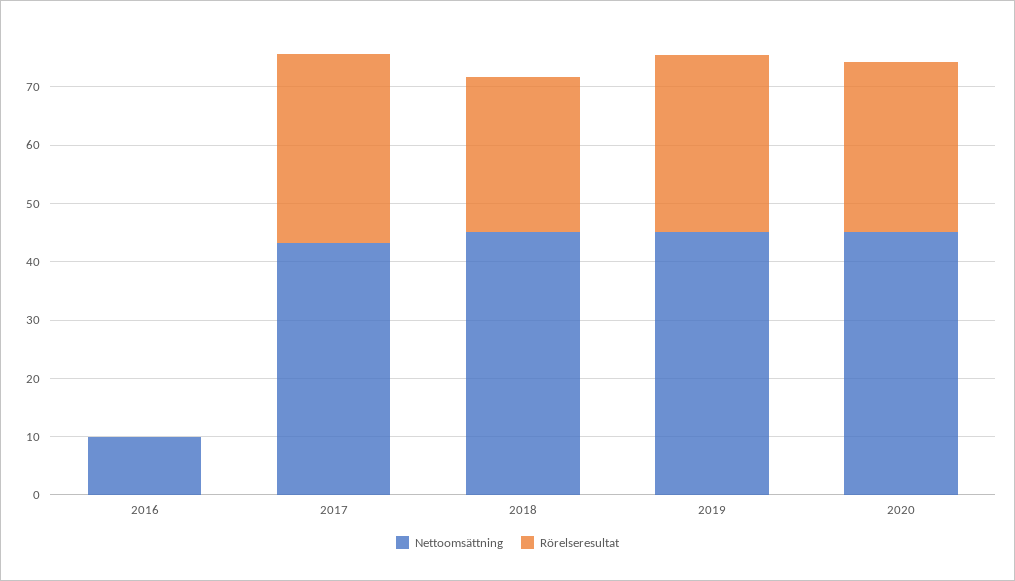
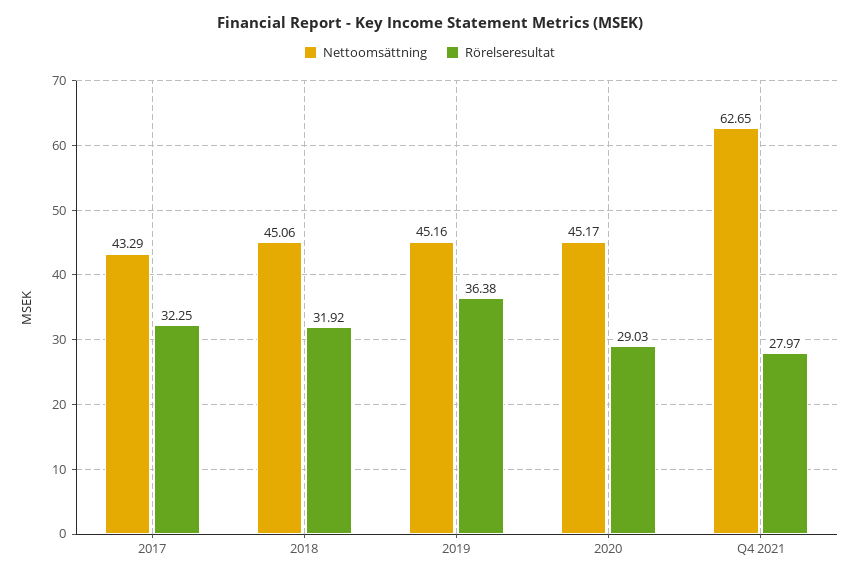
Nettoomsättning, 2016: 10 -> none
Rörelseresultat, 2016: 0 -> none
Rörelseresultat, 2018: 26 -> 31.92
Rörelseresultat, 2019: 30 -> 36.38
Nettoomsättning, Q4 2021: none -> 62.65
Rörelseresultat, Q4 2021: none -> 27.97

